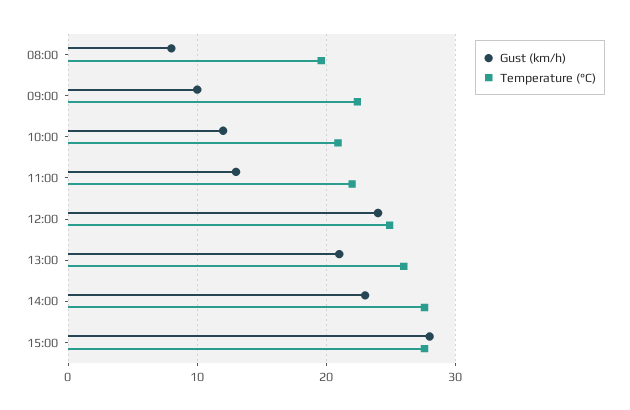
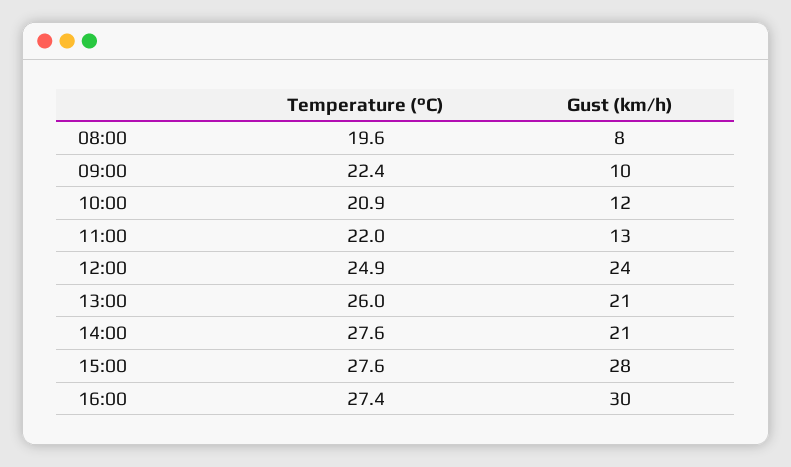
Gust (km/h), 14:00: 23 -> 21
Temperature (°C), 16:00: none -> 27.4
Gust (km/h), 16:00: none -> 30

